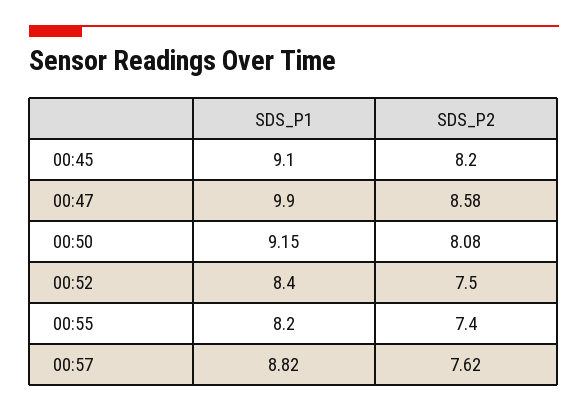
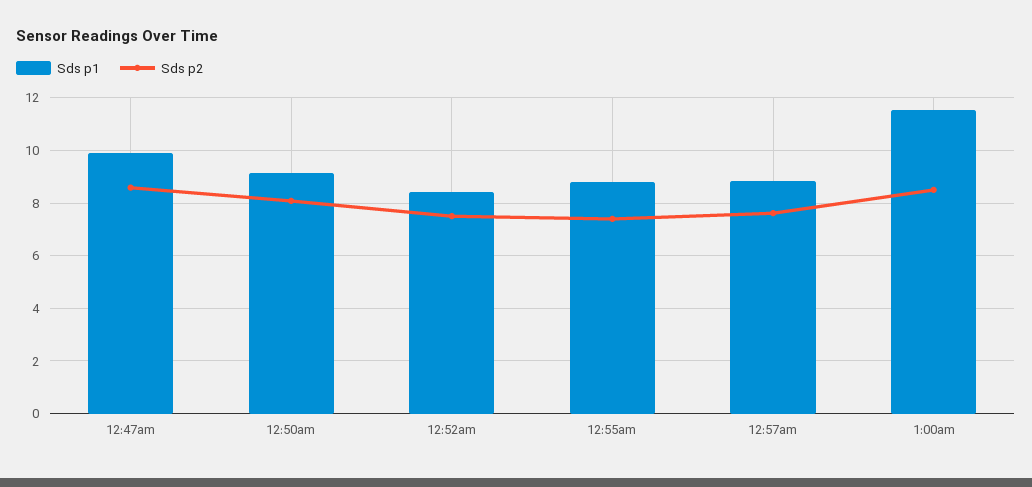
SDS_P1, 00:45: 9.1 -> none
SDS_P2, 00:45: 8.2 -> none
SDS_P1, 00:55: 8.2 -> 8.75
SDS_P1, 1:00am: none -> 11.5
SDS_P2, 1:00am: none -> 8.5

